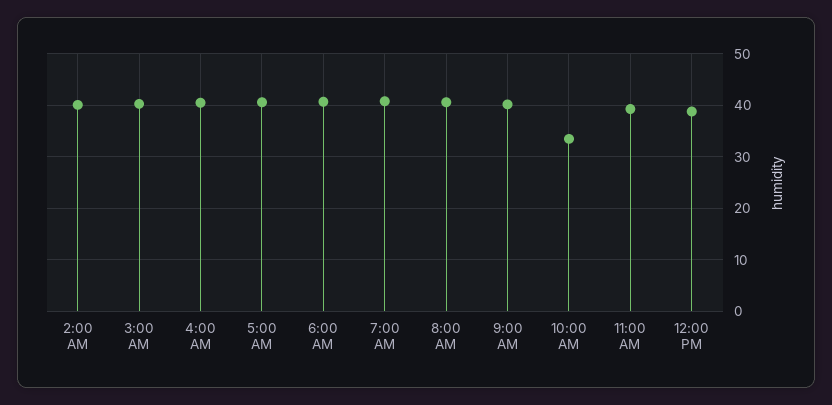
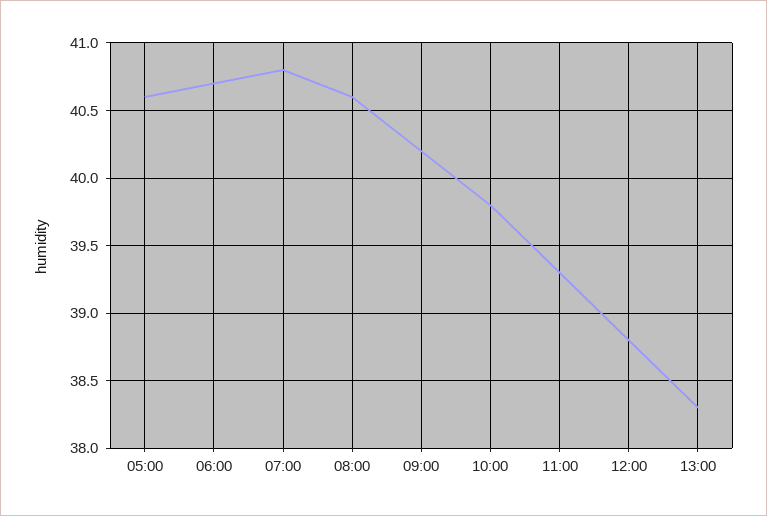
2:00 AM: 40 -> none
3:00 AM: 40 -> none
4:00 AM: 40 -> none
10:00 AM: 34 -> 39.8
13:00: none -> 38.3

